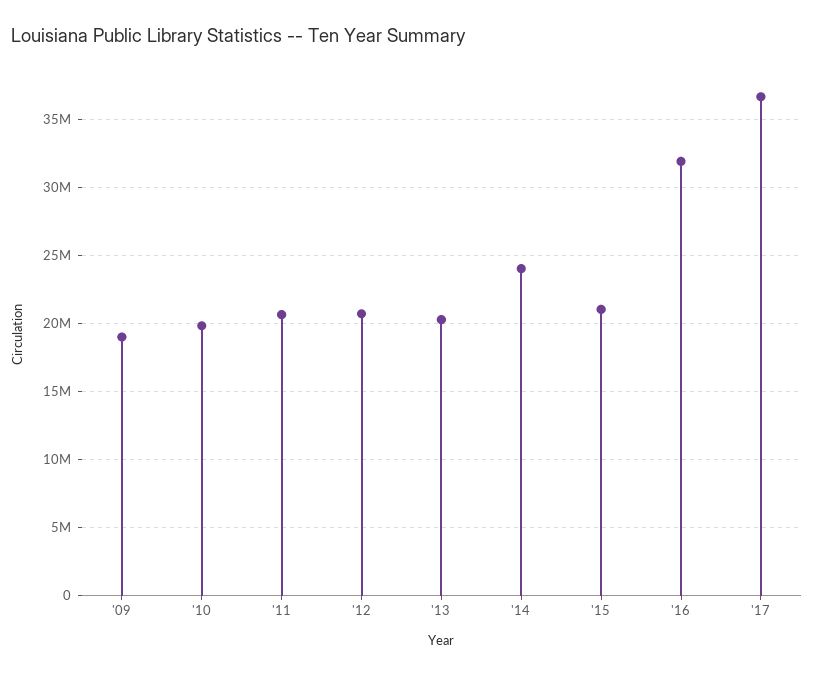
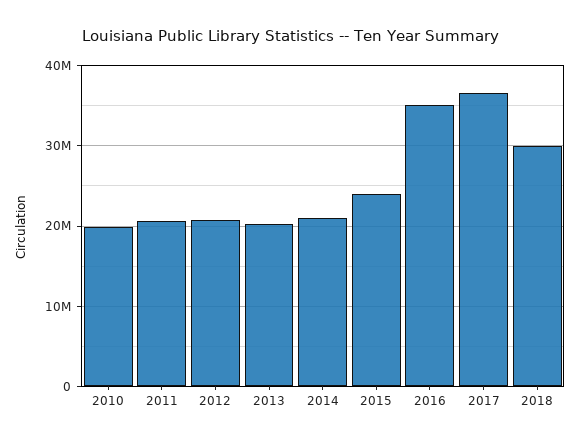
'09: 19000000 -> none
'14: 24000000 -> 21000000
'15: 21000000 -> 24000000
'16: 32000000 -> 35000000
2018: none -> 30000000

